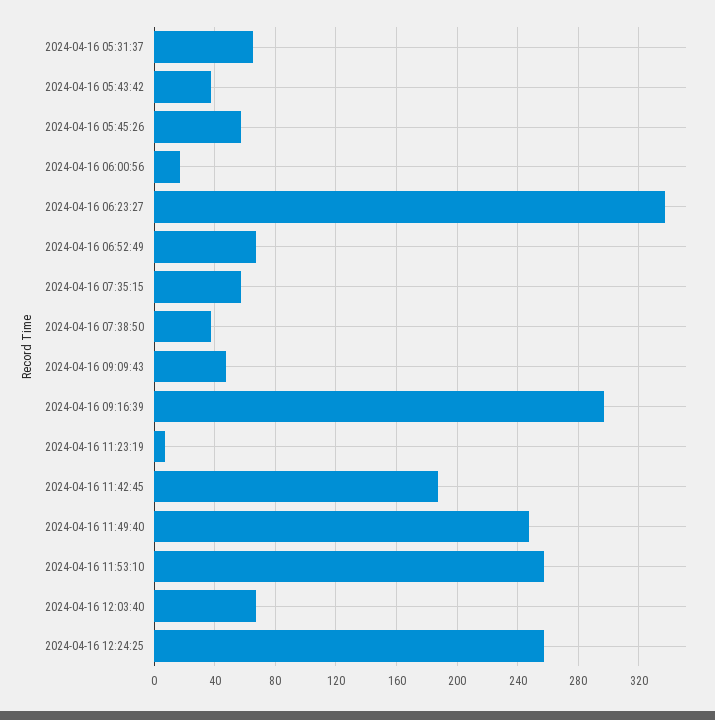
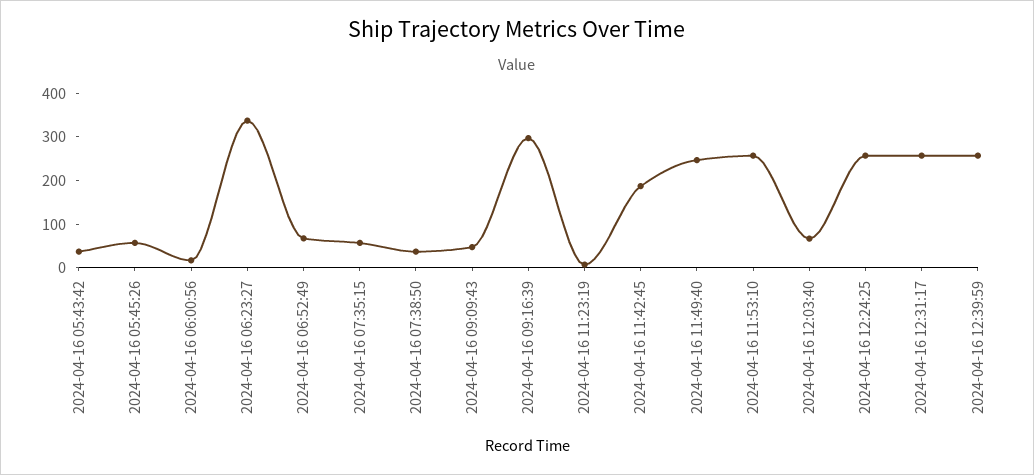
2024-04-16 05:31:37: 65 -> none
2024-04-16 12:31:17: none -> 260
2024-04-16 12:39:59: none -> 260

